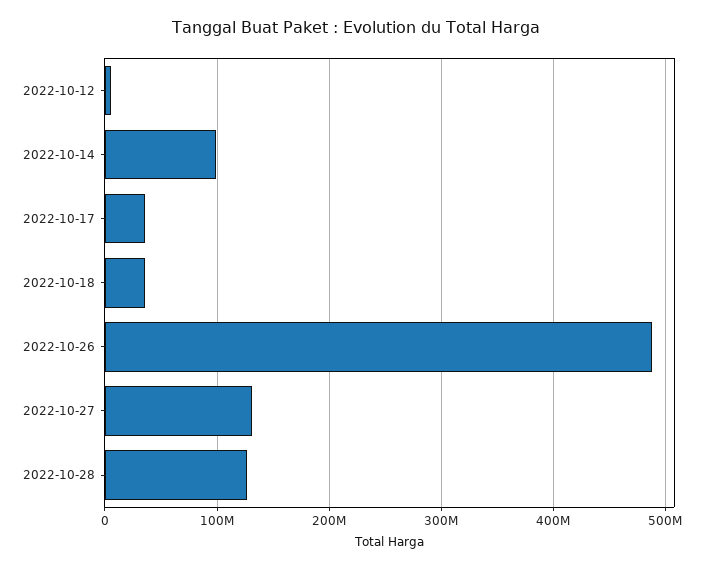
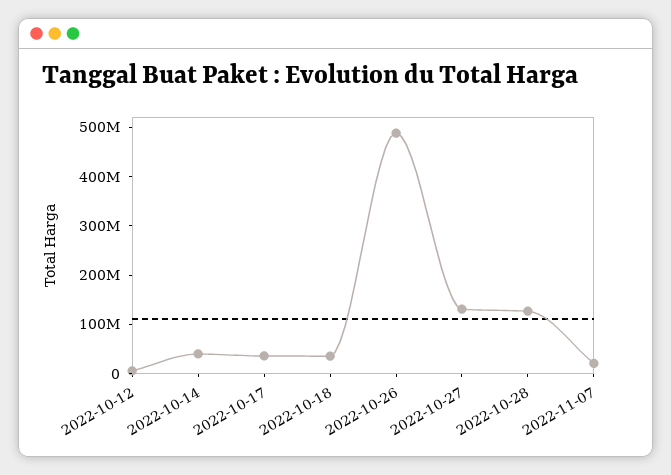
2022-10-14: 100000000 -> 40000000
2022-11-07: none -> 20000000

